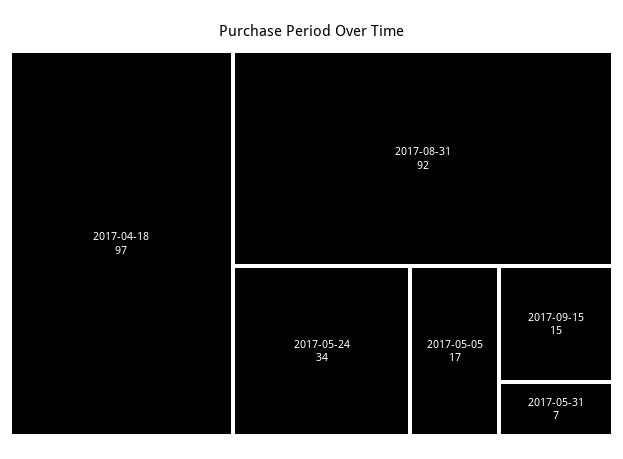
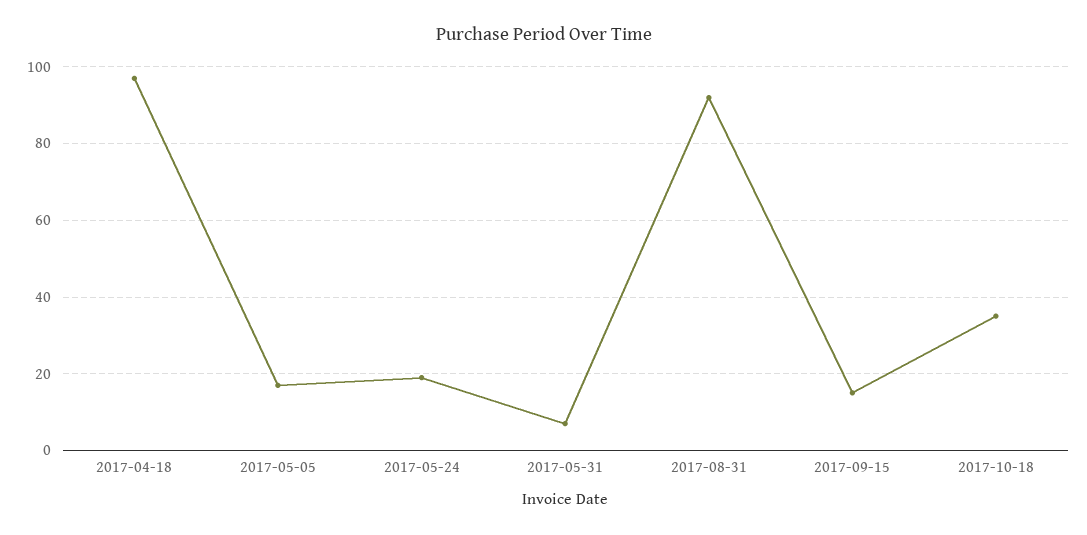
2017-05-24: 34 -> 20
2017-10-18: none -> 35

